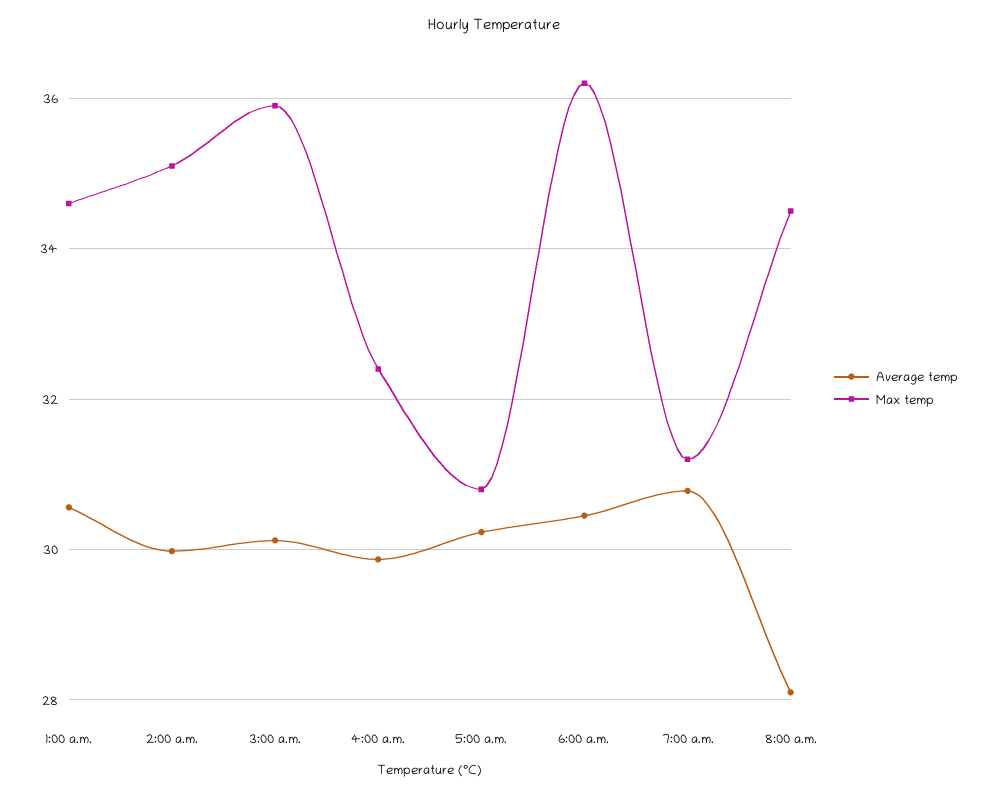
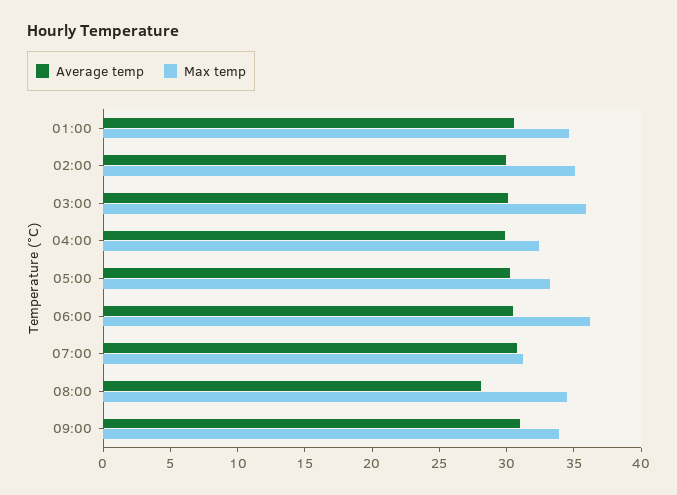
Max temp, 5:00 a.m.: 30.8 -> 33
Average temp, 09:00: none -> 31
Max temp, 09:00: none -> 34

